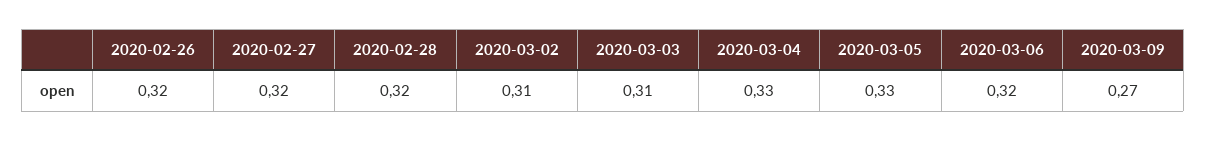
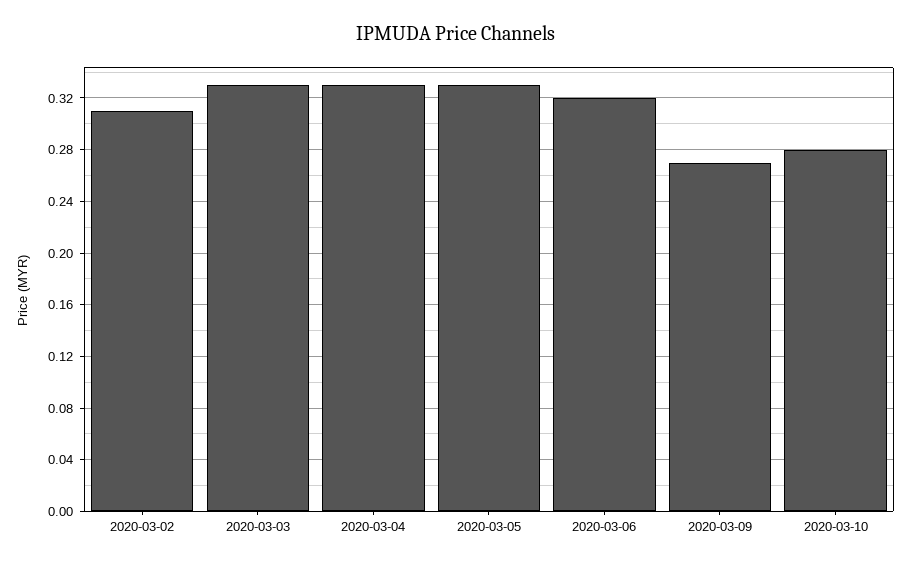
2020-02-26: 0.32 -> none
2020-02-27: 0.32 -> none
2020-02-28: 0.32 -> none
2020-03-03: 0.31 -> 0.33
2020-03-10: none -> 0.28

